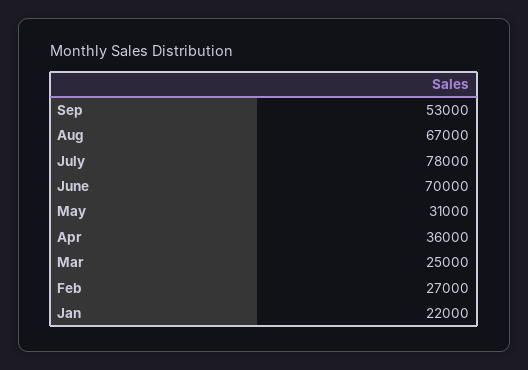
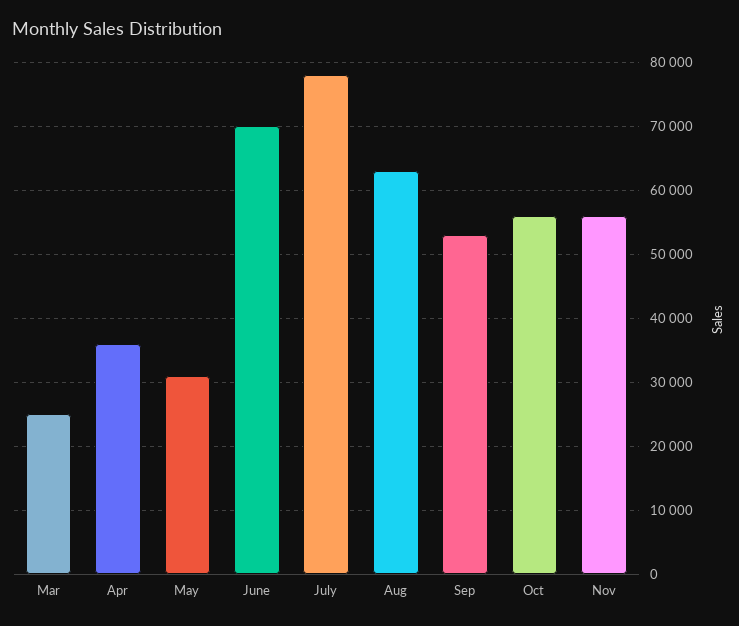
Aug: 67000 -> 63000
Feb: 27000 -> none
Jan: 22000 -> none
Oct: none -> 56000
Nov: none -> 56000

